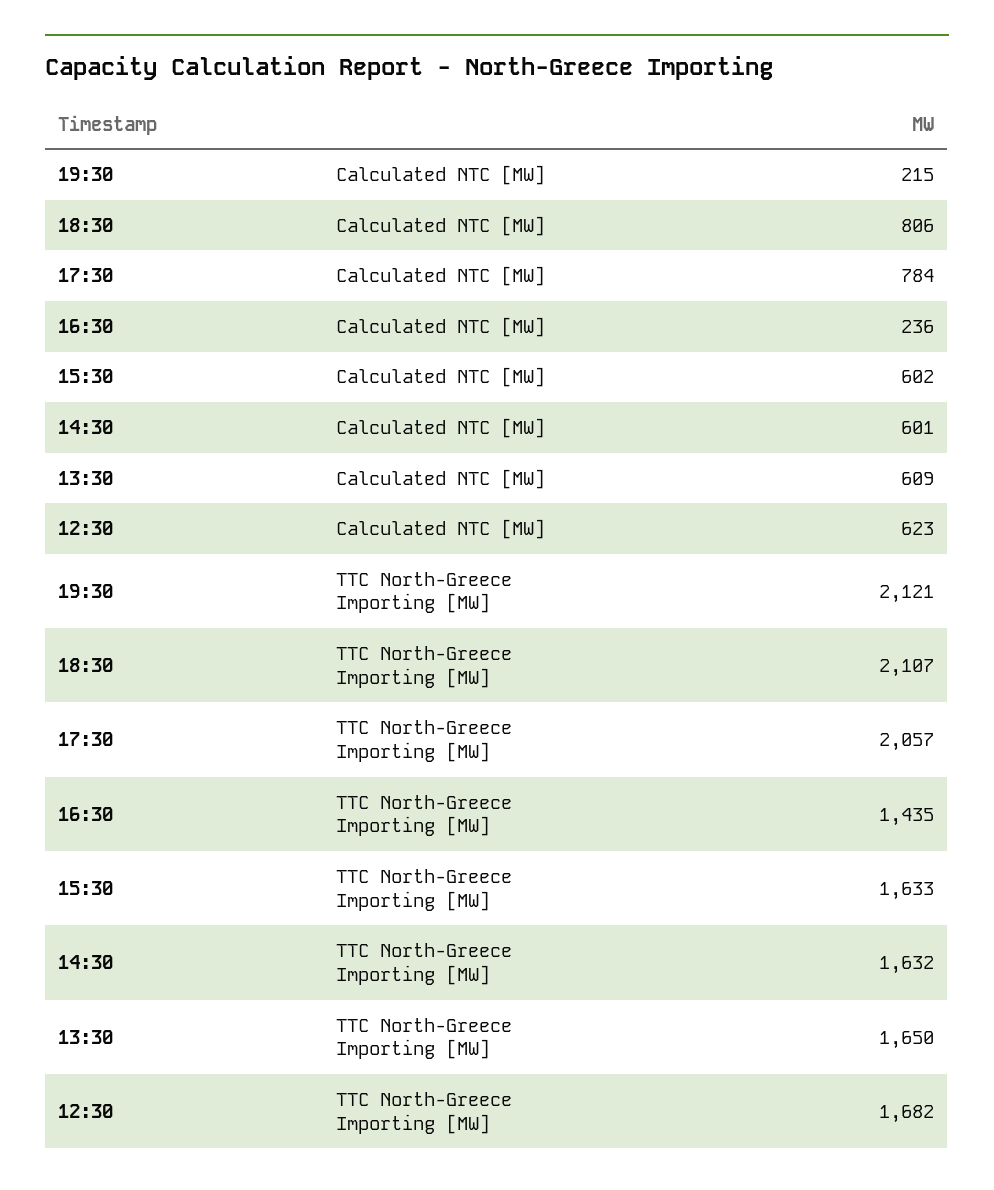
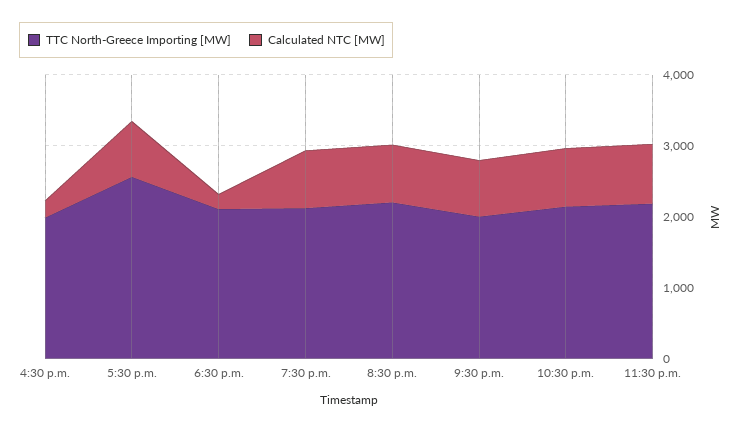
Calculated NTC [MW], 19:30: 215 -> 800
Calculated NTC [MW], 18:30: 806 -> 200
Calculated NTC [MW], 15:30: 602 -> none
Calculated NTC [MW], 14:30: 601 -> none
Calculated NTC [MW], 13:30: 609 -> none
Calculated NTC [MW], 12:30: 623 -> none
TTC North-Greece Importing [MW], 17:30: 2057 -> 2600
TTC North-Greece Importing [MW], 16:30: 1435 -> 2000
TTC North-Greece Importing [MW], 15:30: 1633 -> none
TTC North-Greece Importing [MW], 14:30: 1632 -> none
TTC North-Greece Importing [MW], 13:30: 1650 -> none
TTC North-Greece Importing [MW], 12:30: 1682 -> none
TTC North-Greece Importing [MW], 8:30 p.m.: none -> 2200
Calculated NTC [MW], 8:30 p.m.: none -> 800
TTC North-Greece Importing [MW], 9:30 p.m.: none -> 2000
Calculated NTC [MW], 9:30 p.m.: none -> 800
TTC North-Greece Importing [MW], 10:30 p.m.: none -> 2200
Calculated NTC [MW], 10:30 p.m.: none -> 800
TTC North-Greece Importing [MW], 11:30 p.m.: none -> 2200
Calculated NTC [MW], 11:30 p.m.: none -> 800

